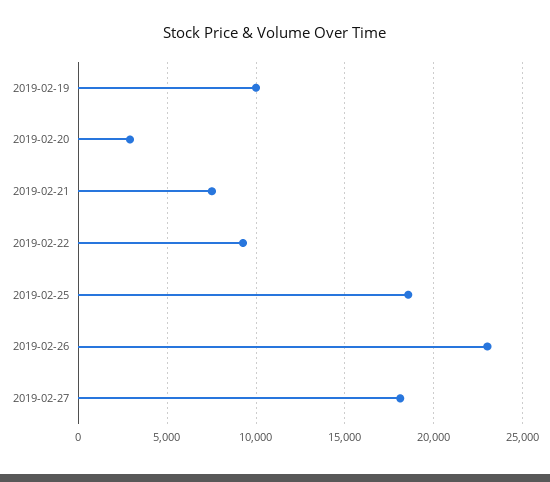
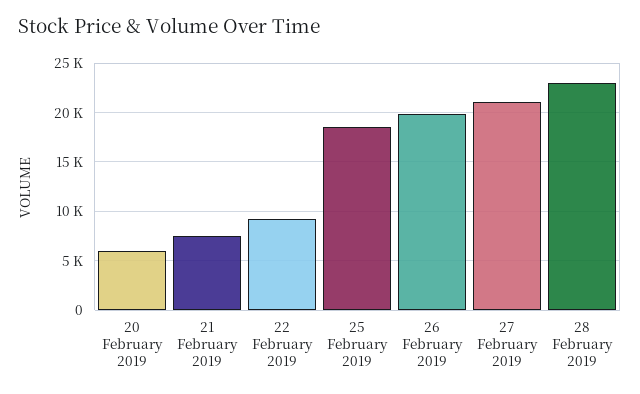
2019-02-19: 10000 -> none
2019-02-20: 3000 -> 6000
2019-02-26: 23000 -> 20000
2019-02-27: 18000 -> 21000
28 February 2019: none -> 23000

